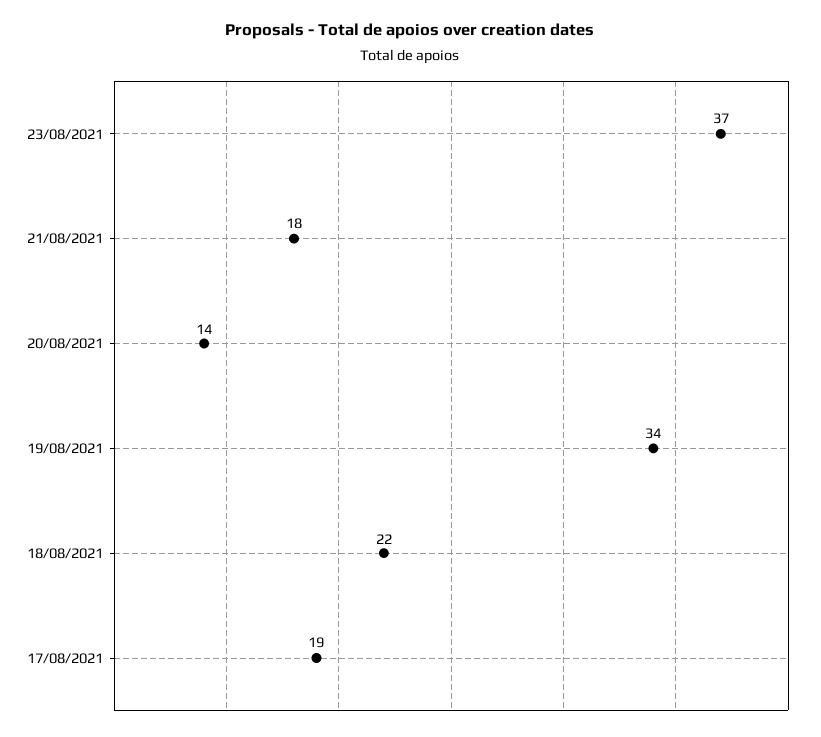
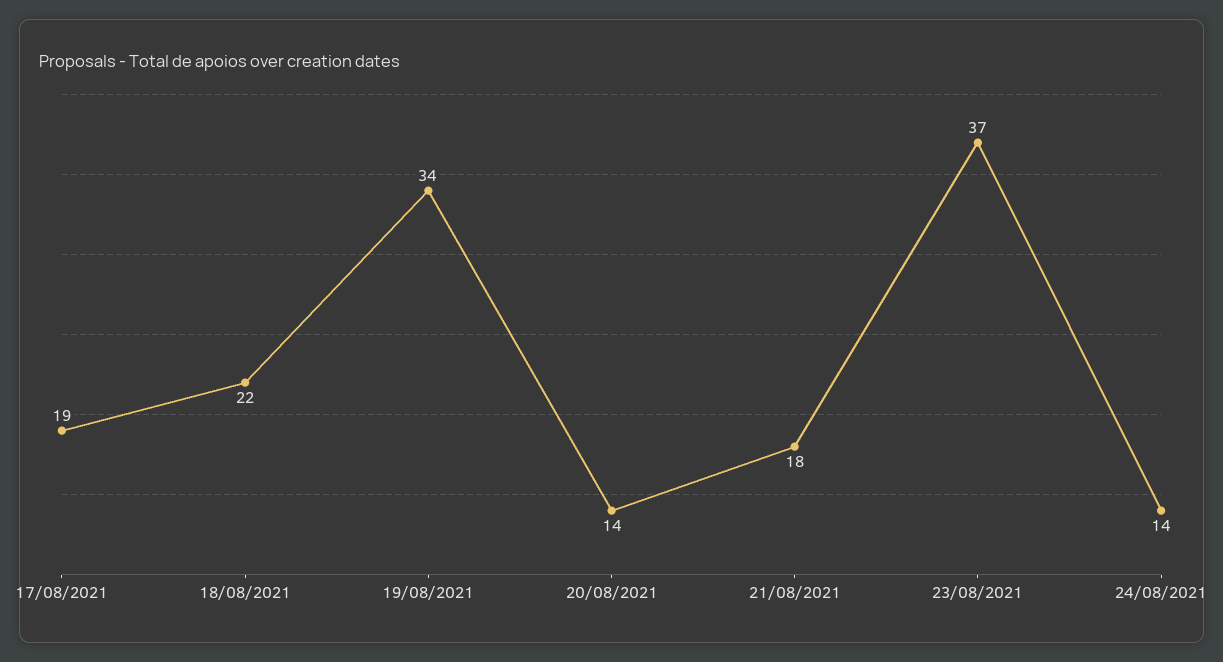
24/08/2021: none -> 14

